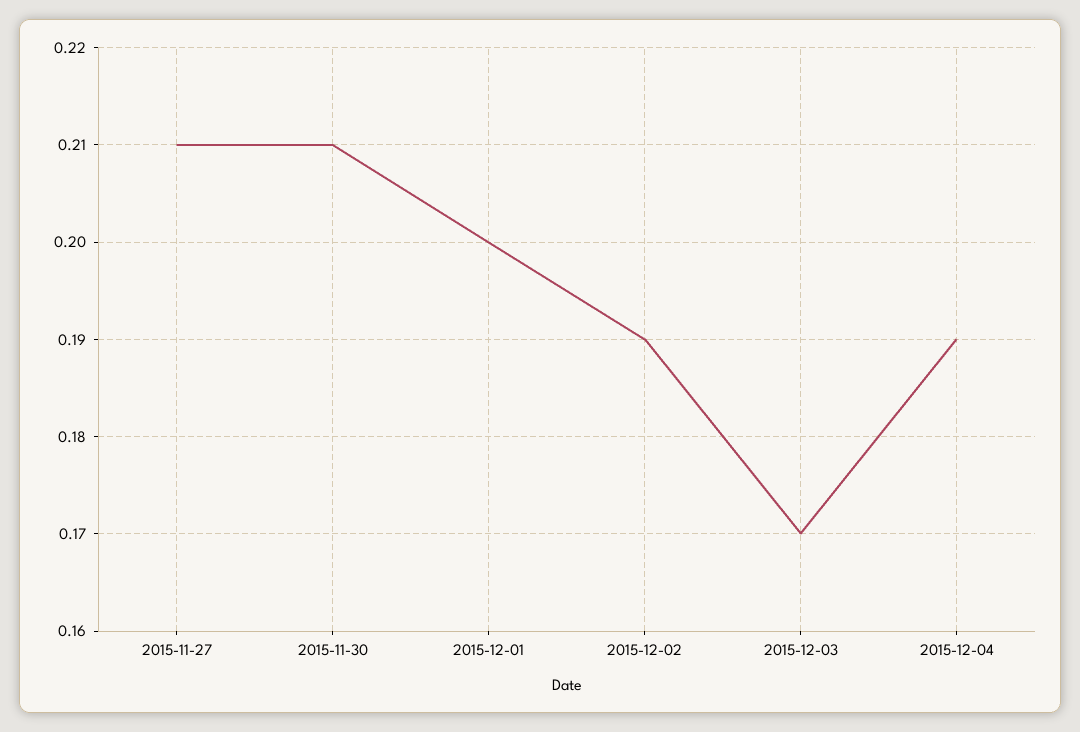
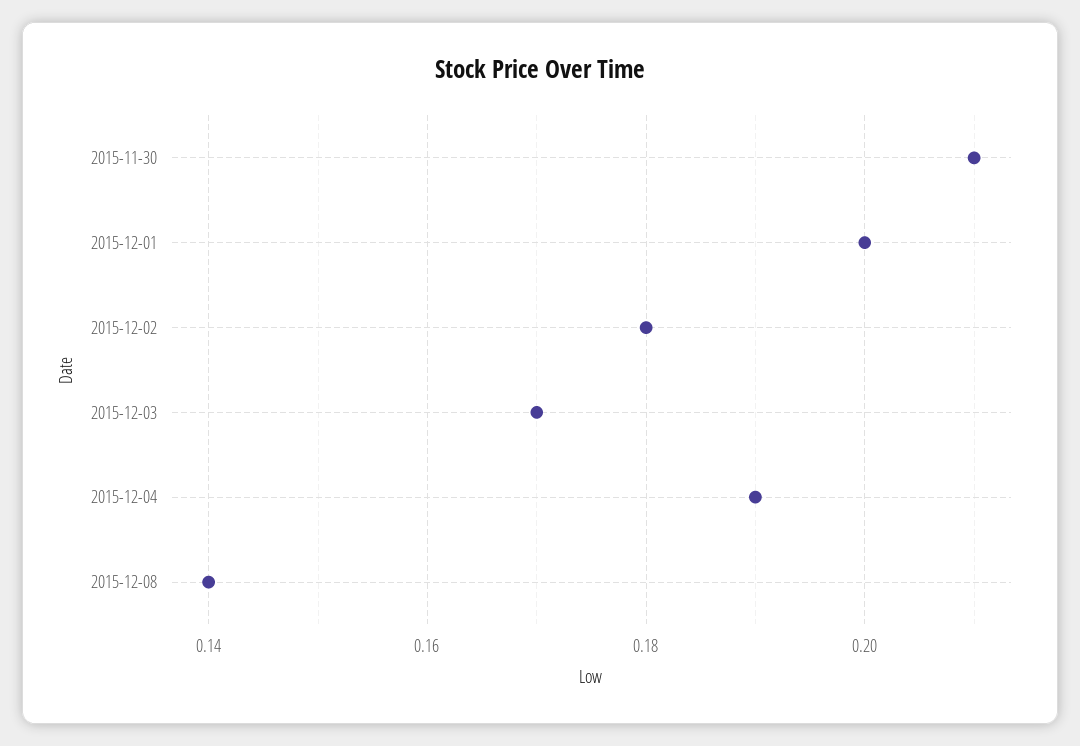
2015-11-27: 0.21 -> none
2015-12-02: 0.19 -> 0.18
2015-12-08: none -> 0.14

